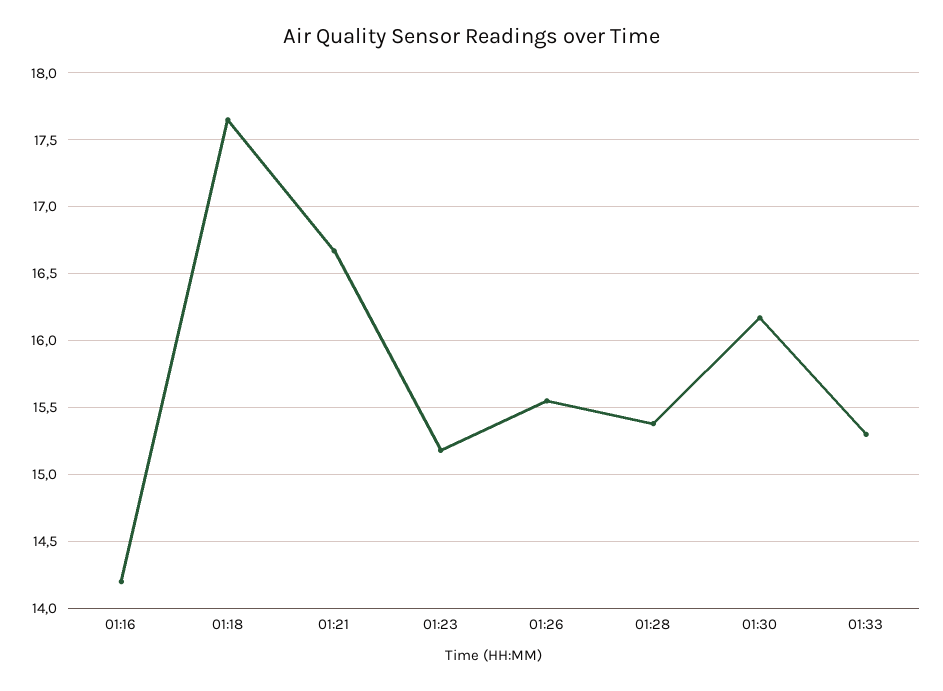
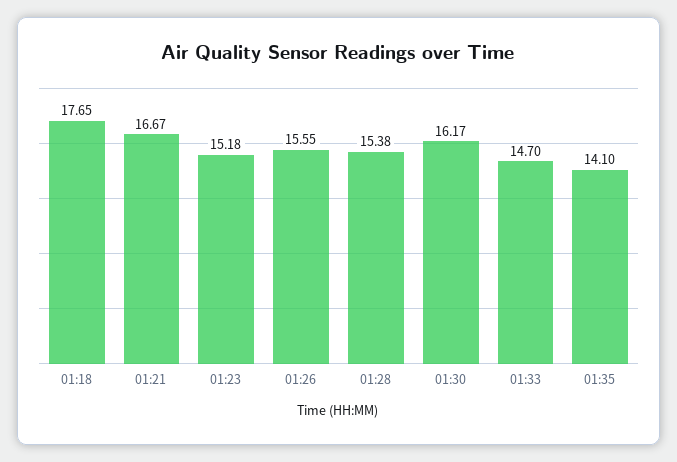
01:16: 14.2 -> none
01:33: 15.3 -> 14.7
01:35: none -> 14.1

